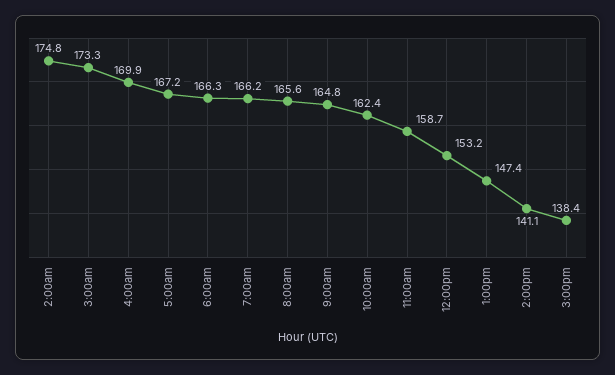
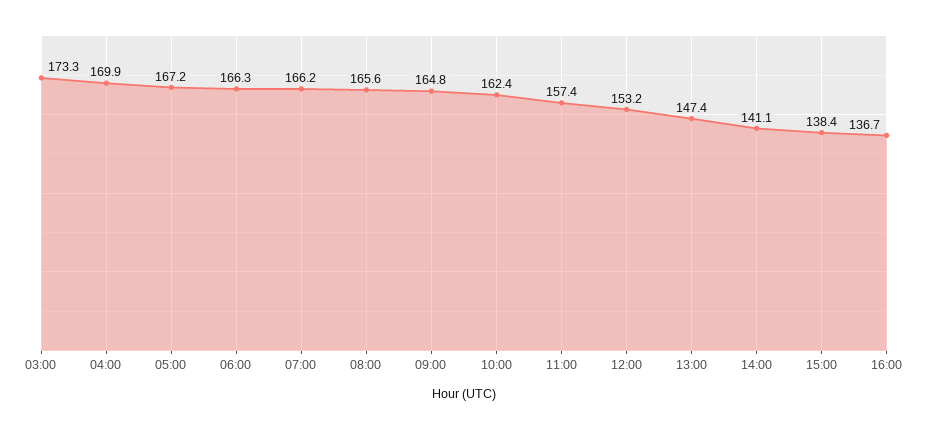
2:00am: 174.8 -> none
11:00am: 158.7 -> 157.4
16:00: none -> 136.7

